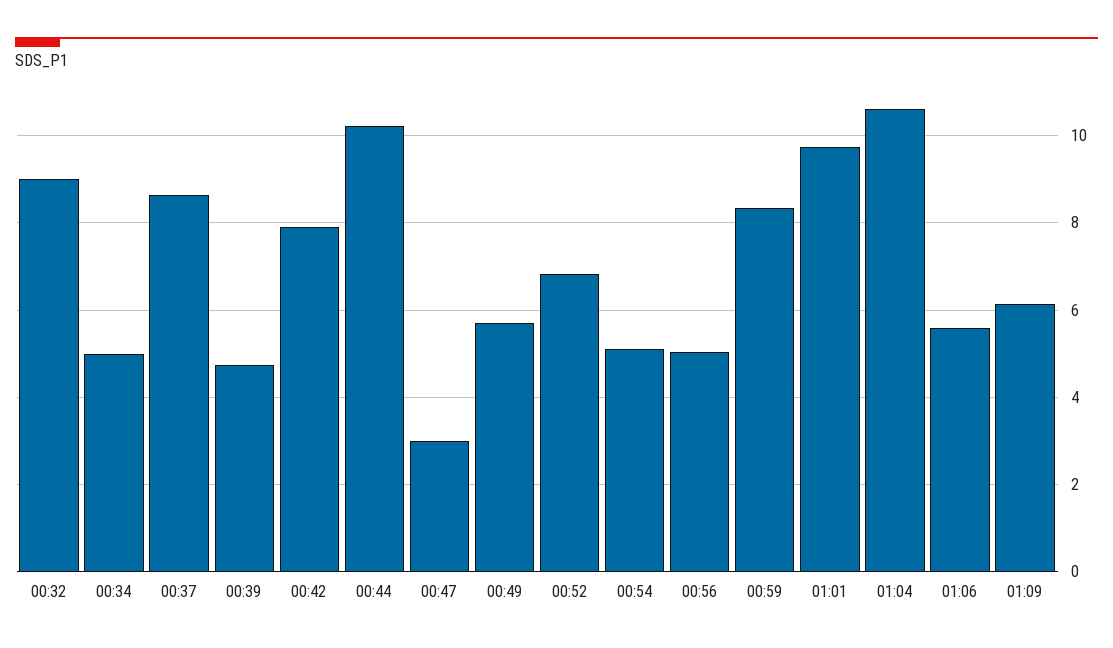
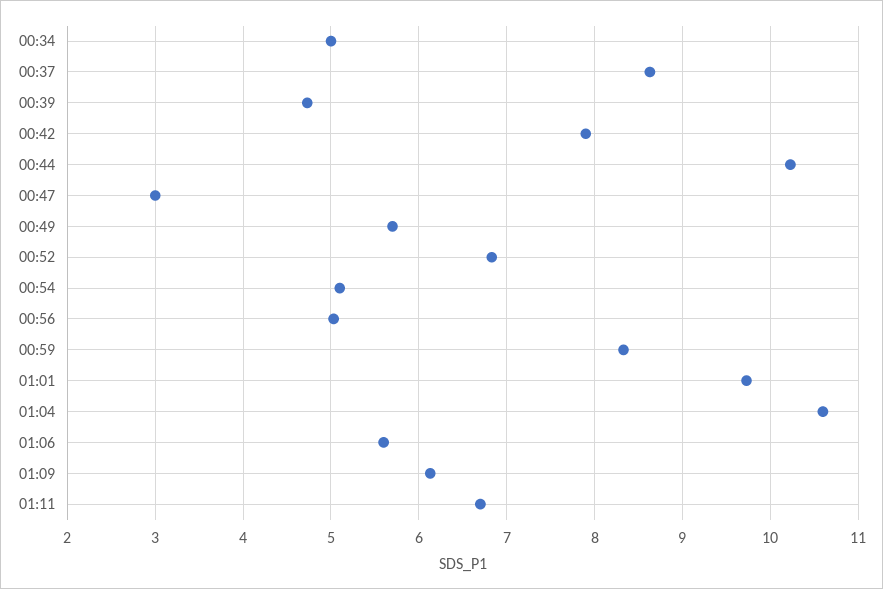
00:32: 9 -> none
01:11: none -> 6.7

